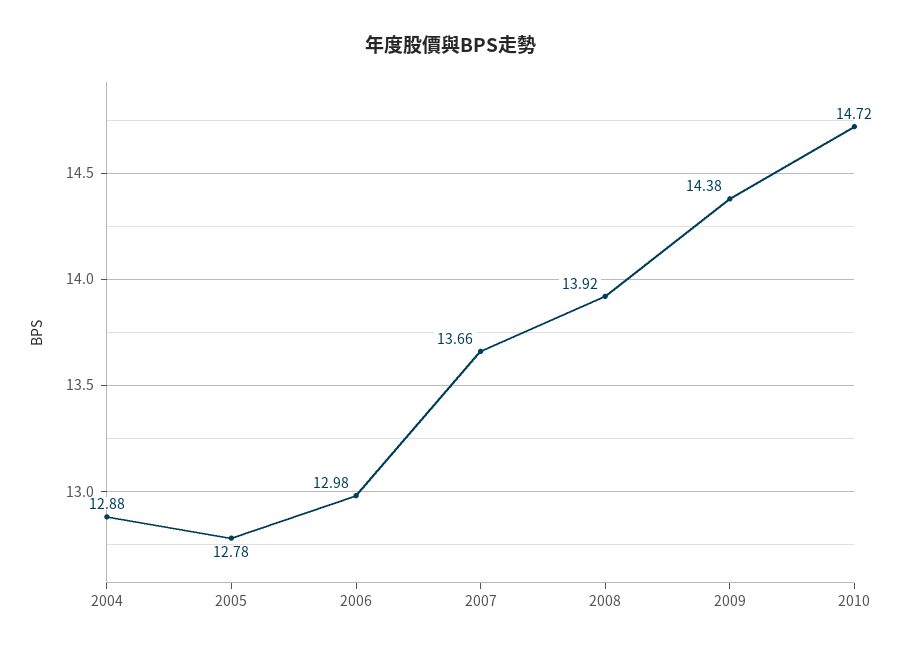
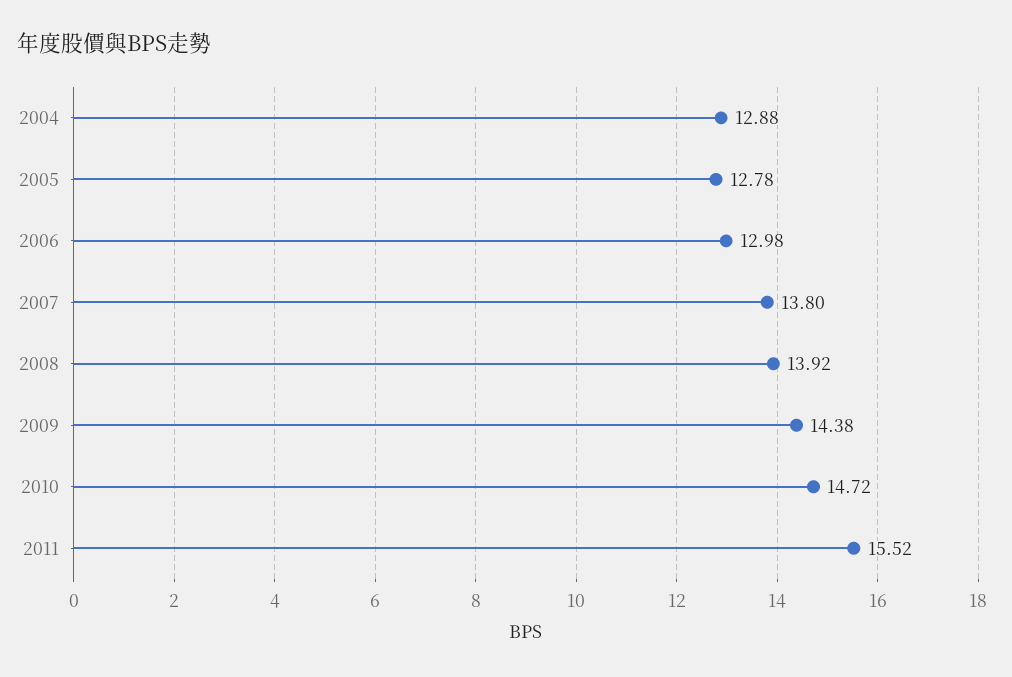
2007: 13.66 -> 13.8
2011: none -> 15.52

